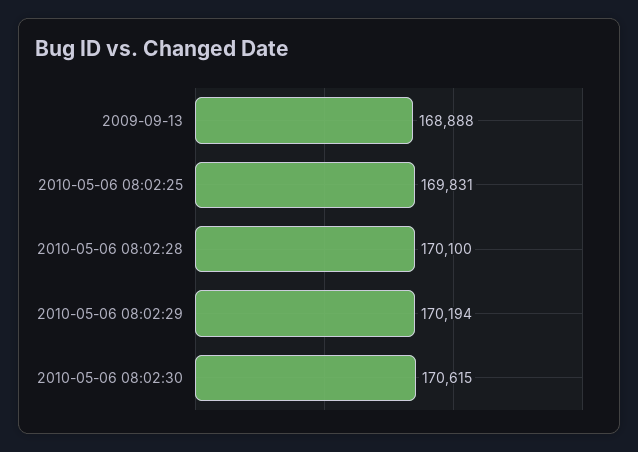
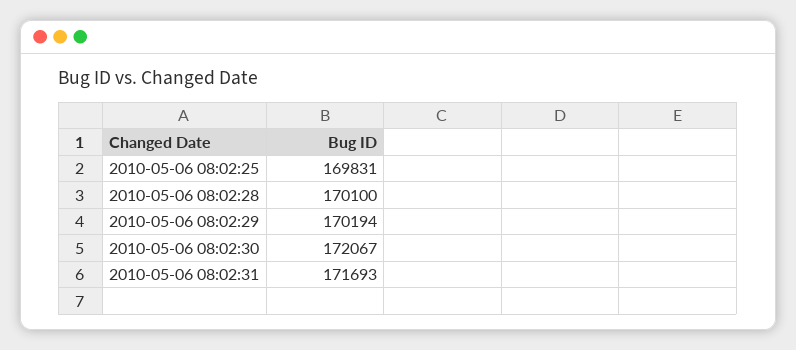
2009-09-13: 168888 -> none
2010-05-06 08:02:30: 170615 -> 172067
2010-05-06 08:02:31: none -> 171693

